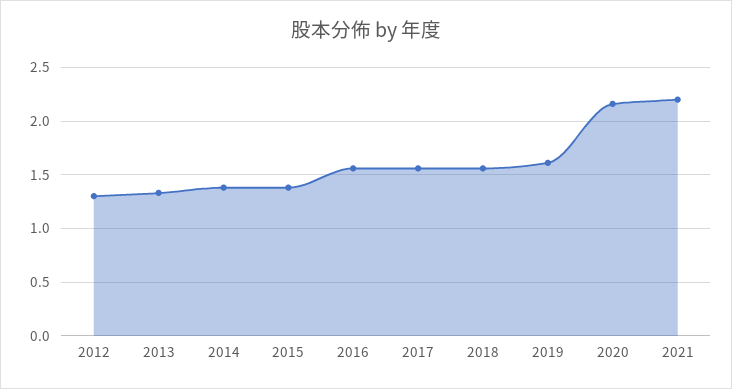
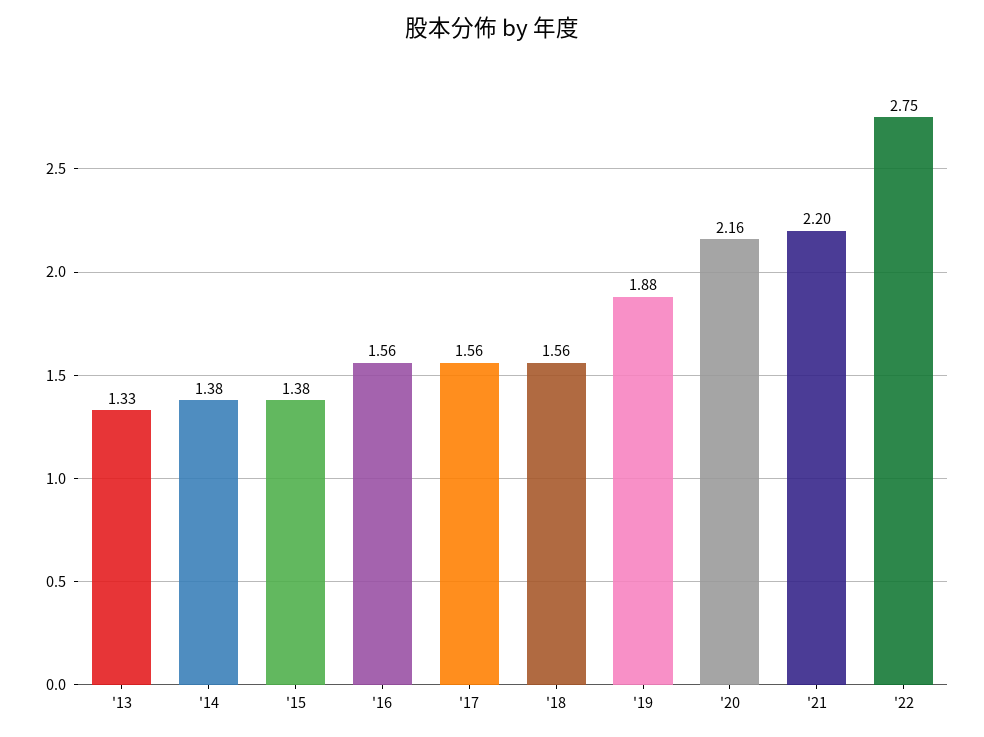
2012: 1.3 -> none
2019: 1.6 -> 1.88
'22: none -> 2.75

